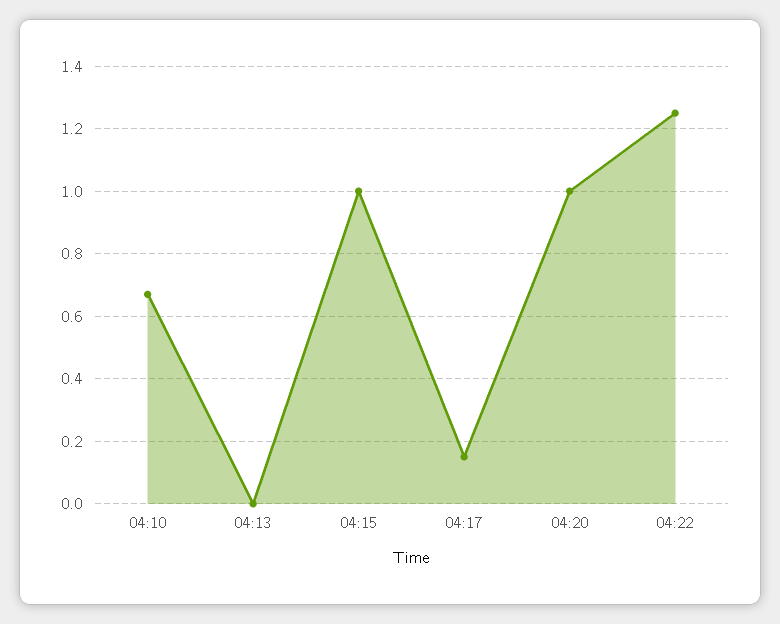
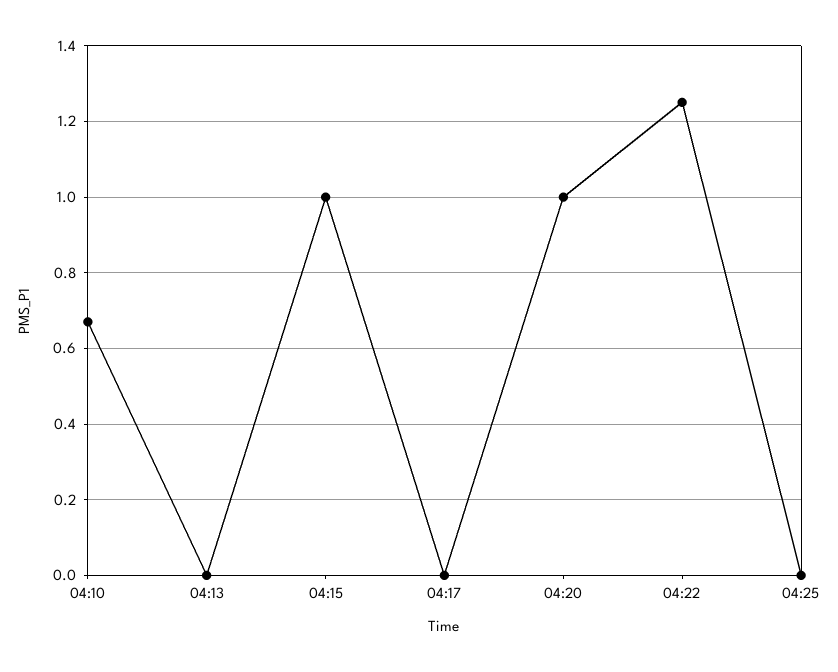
04:17: 0.15 -> 0
04:25: none -> 0

